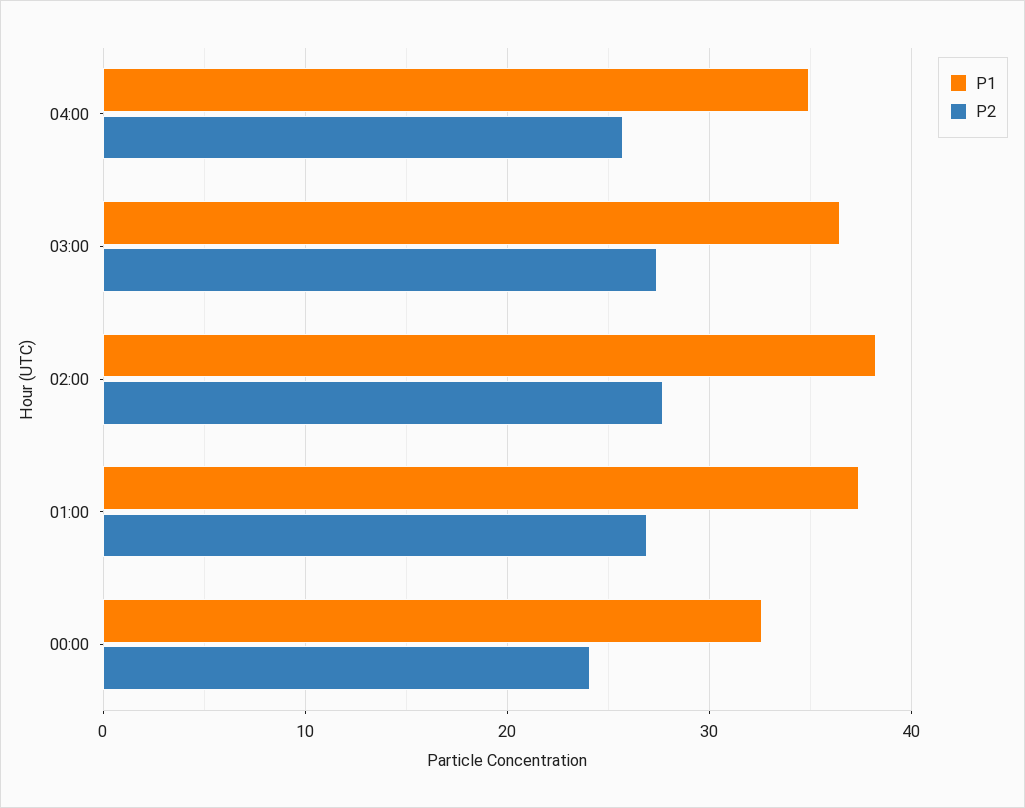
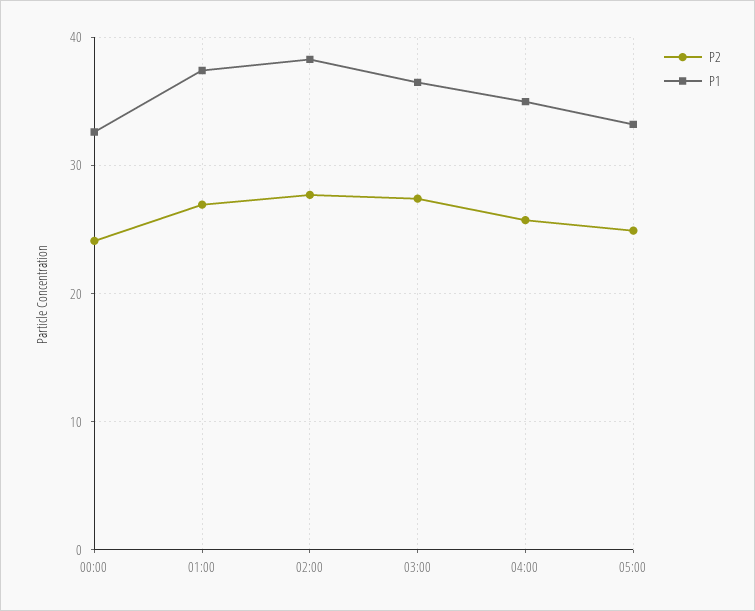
P2, 05:00: none -> 25
P1, 05:00: none -> 33

